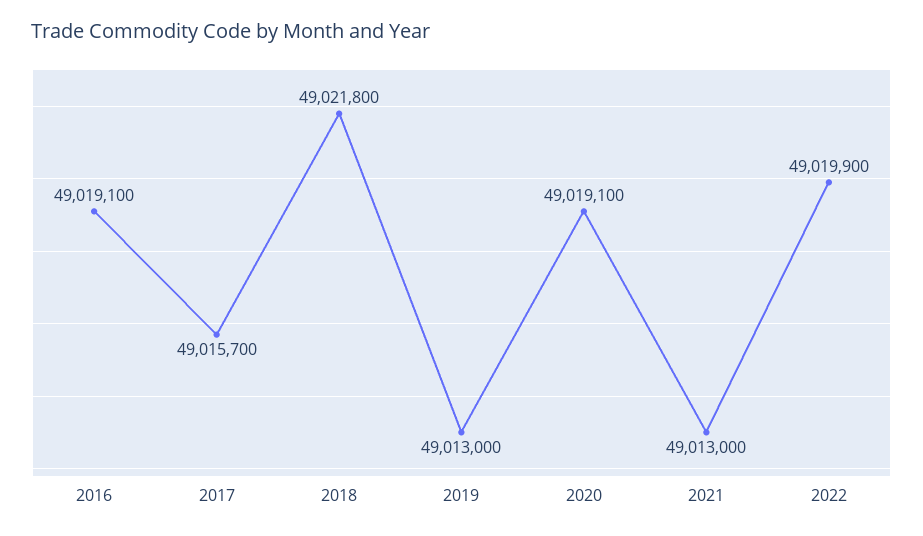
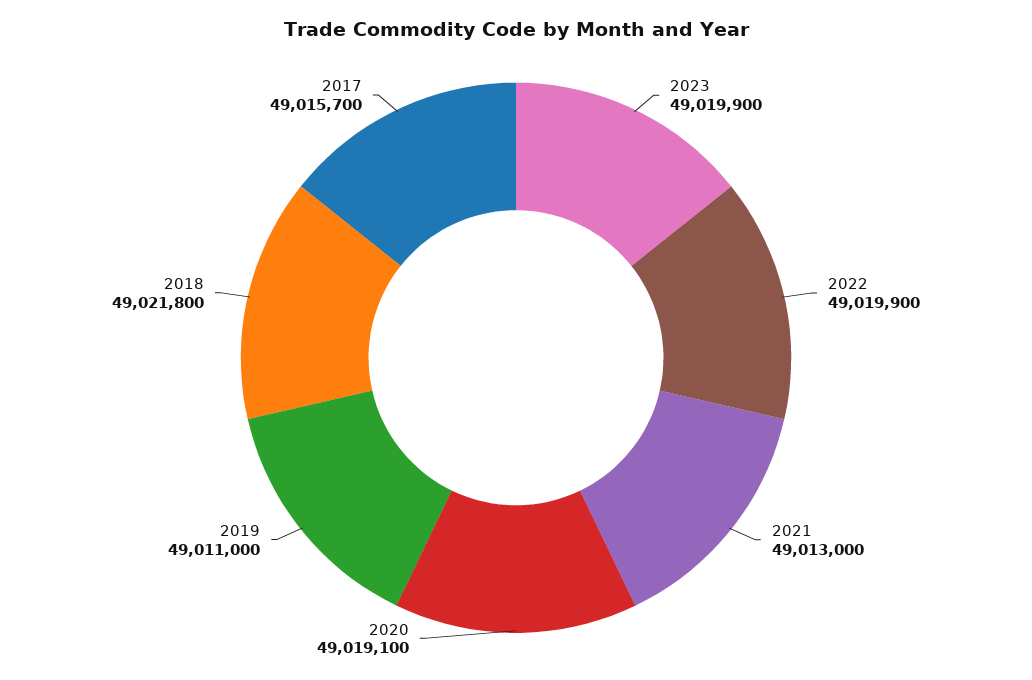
2016: 49019100 -> none
2019: 49013000 -> 49011000
2023: none -> 49019900

